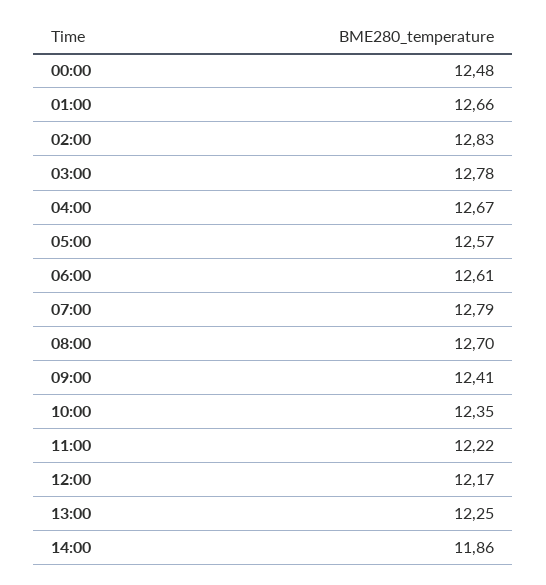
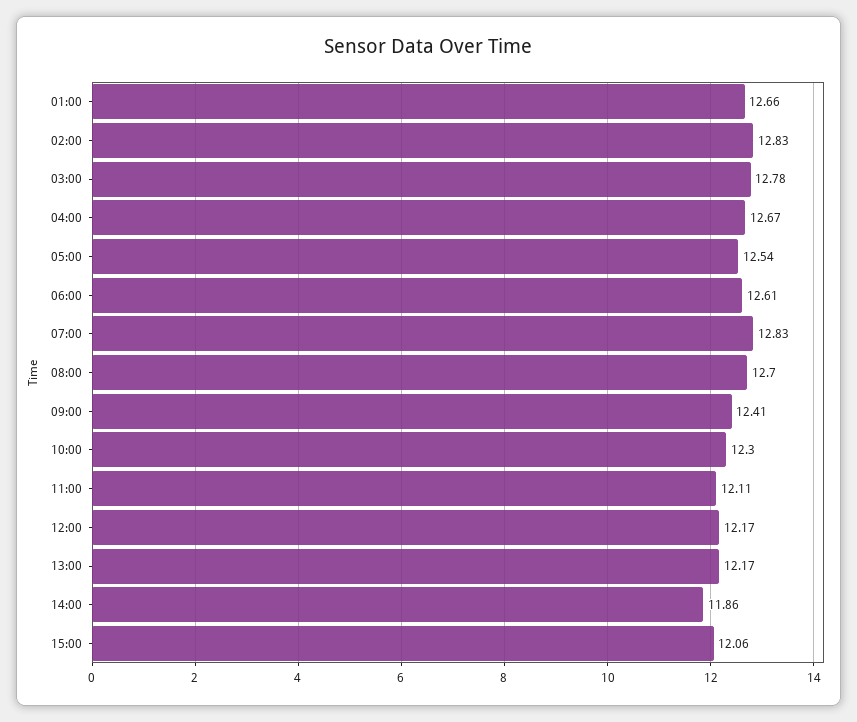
00:00: 12.48 -> none
05:00: 12.57 -> 12.54
07:00: 12.79 -> 12.83
10:00: 12.35 -> 12.3
11:00: 12.22 -> 12.11
13:00: 12.25 -> 12.17
15:00: none -> 12.06

